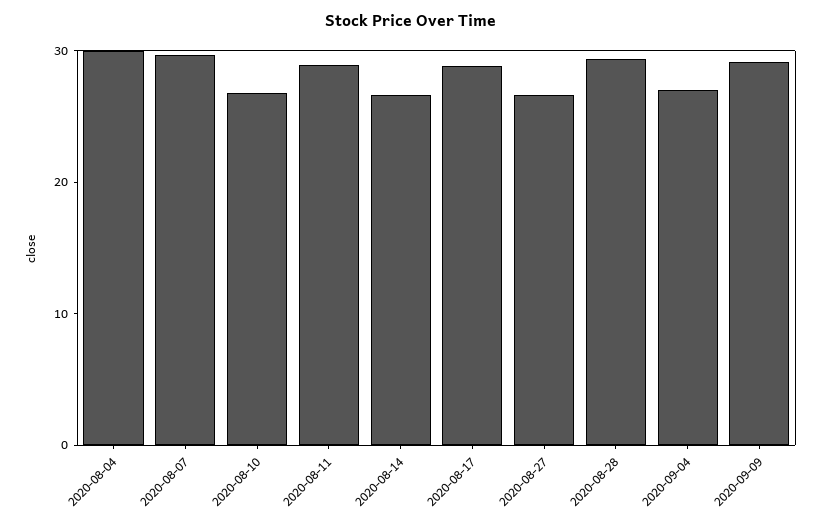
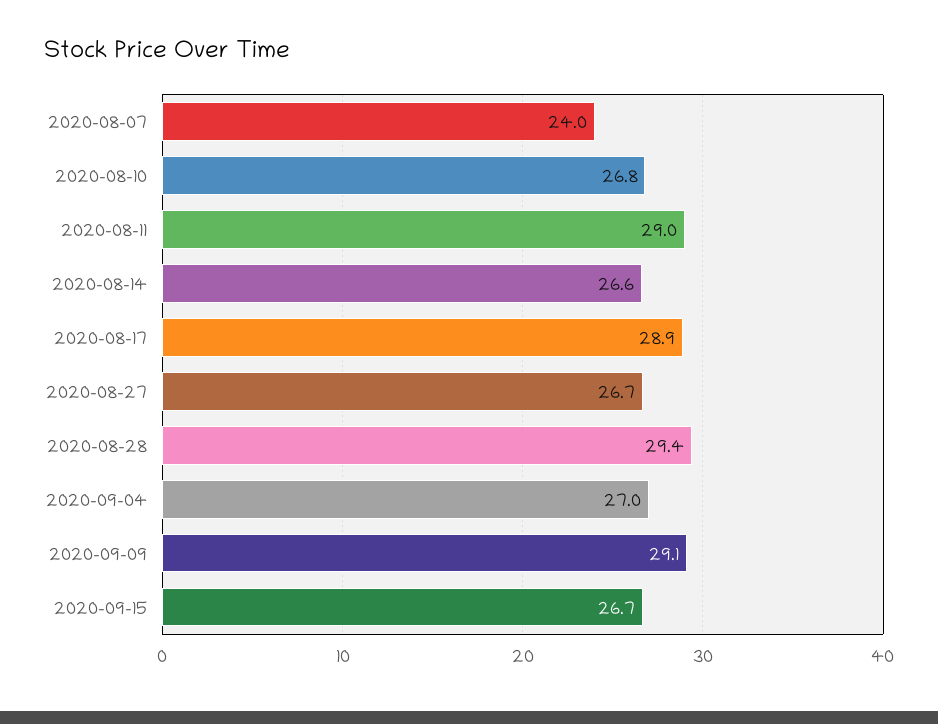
2020-08-04: 30 -> none
2020-08-07: 30 -> 24
2020-09-15: none -> 26.7

